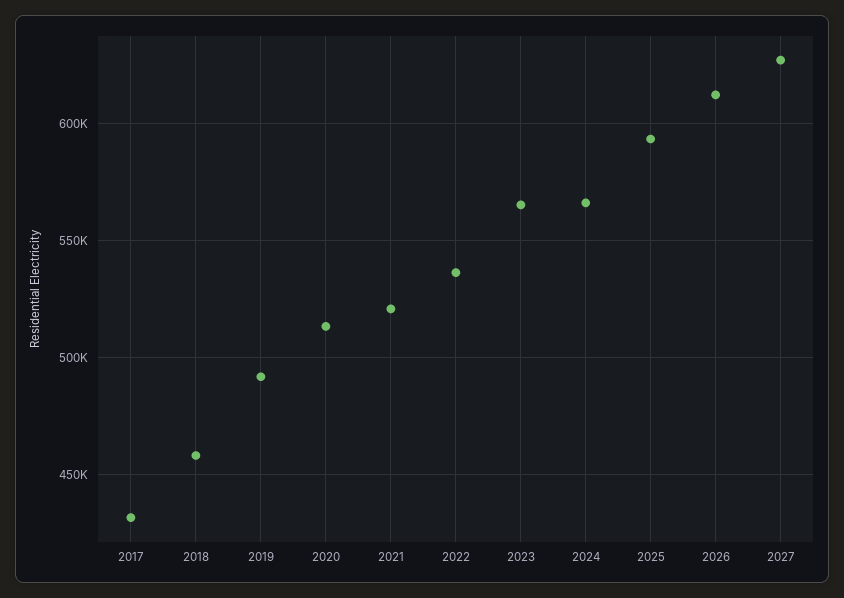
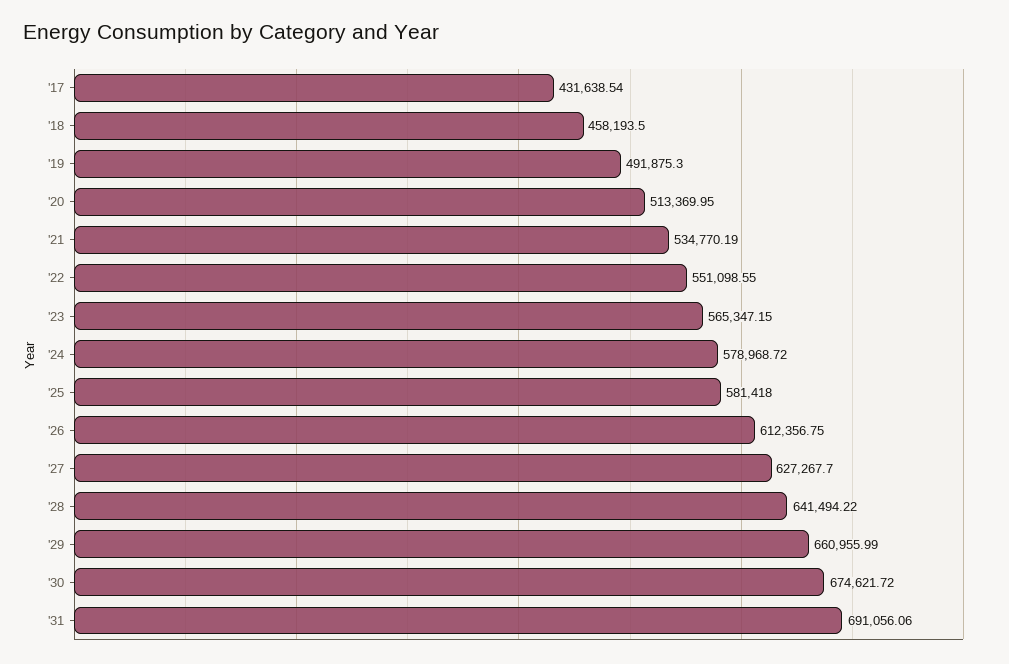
2021: 520000 -> 534770.19
2022: 535000 -> 551098.55
2024: 565000 -> 578968.72
2025: 595000 -> 581418
'28: none -> 641494.22
'29: none -> 660955.99
'30: none -> 674621.72
'31: none -> 691056.06

